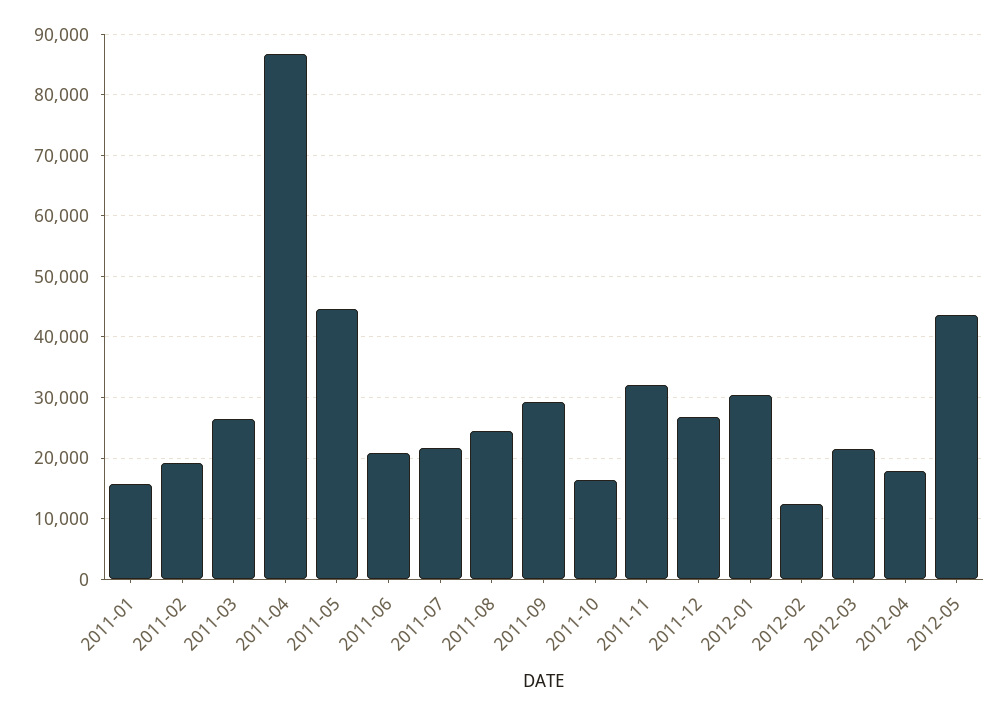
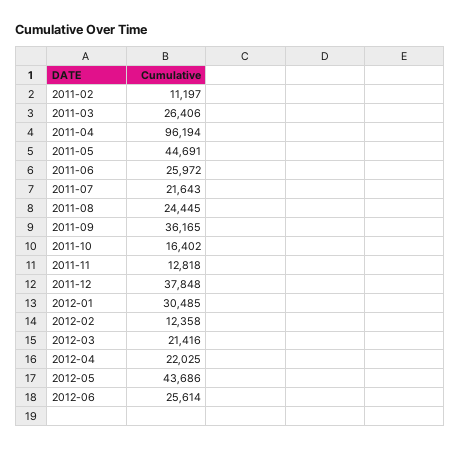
2011-01: 16000 -> none
2011-02: 19000 -> 11197
2011-04: 87000 -> 96194
2011-06: 21000 -> 25972
2011-09: 29000 -> 36165
2011-11: 32000 -> 12818
2011-12: 27000 -> 37848
2012-04: 18000 -> 22025
2012-06: none -> 25614

